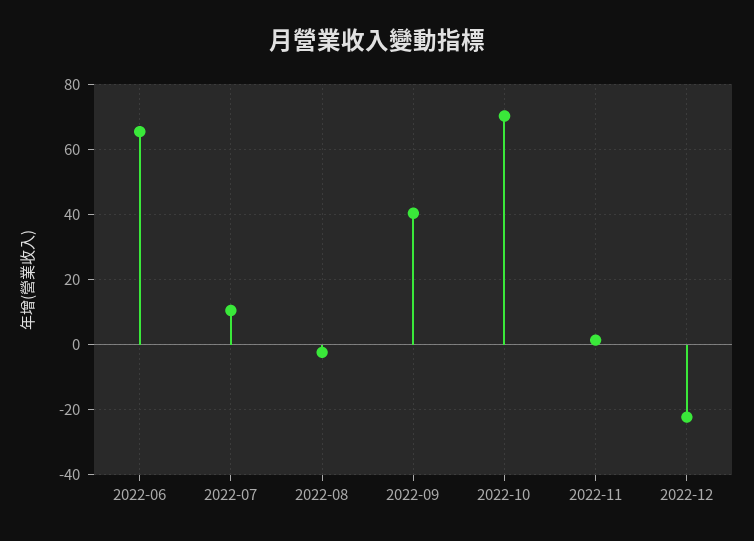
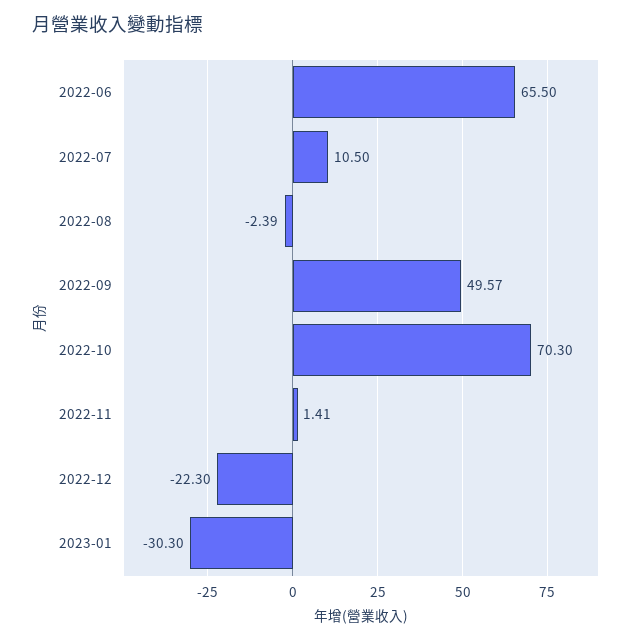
2022-09: 40 -> 49.57
2023-01: none -> -30.3

